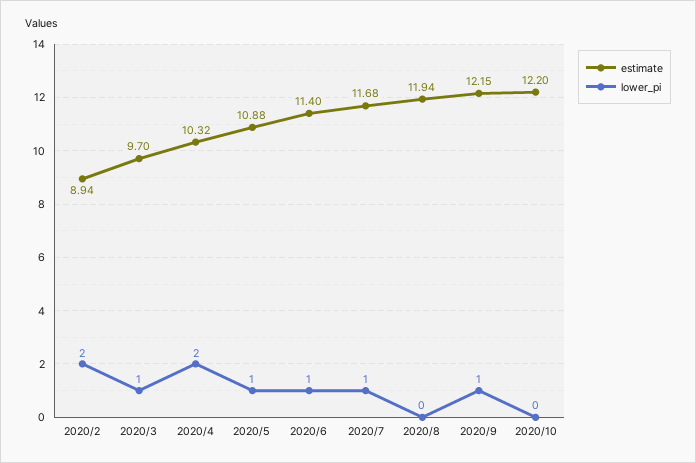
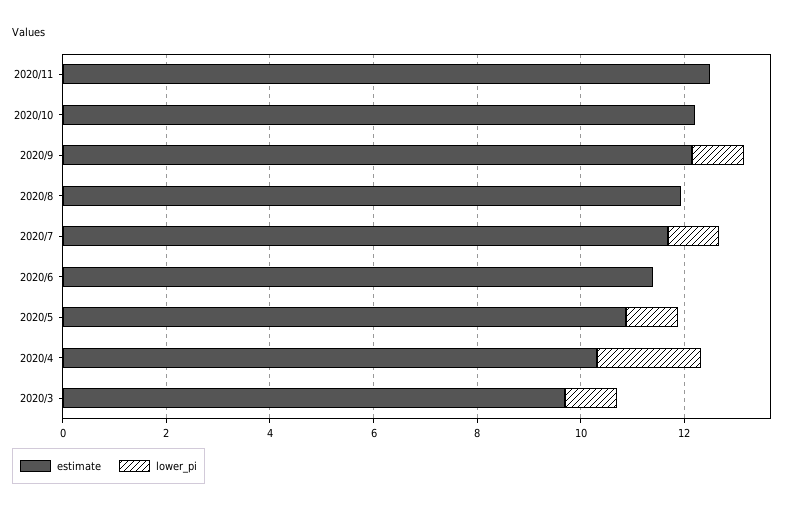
estimate, 2020/2: 8.94 -> none
lower_pi, 2020/2: 2 -> none
lower_pi, 2020/6: 1 -> 0
estimate, 2020/11: none -> 12.5
lower_pi, 2020/11: none -> 0

